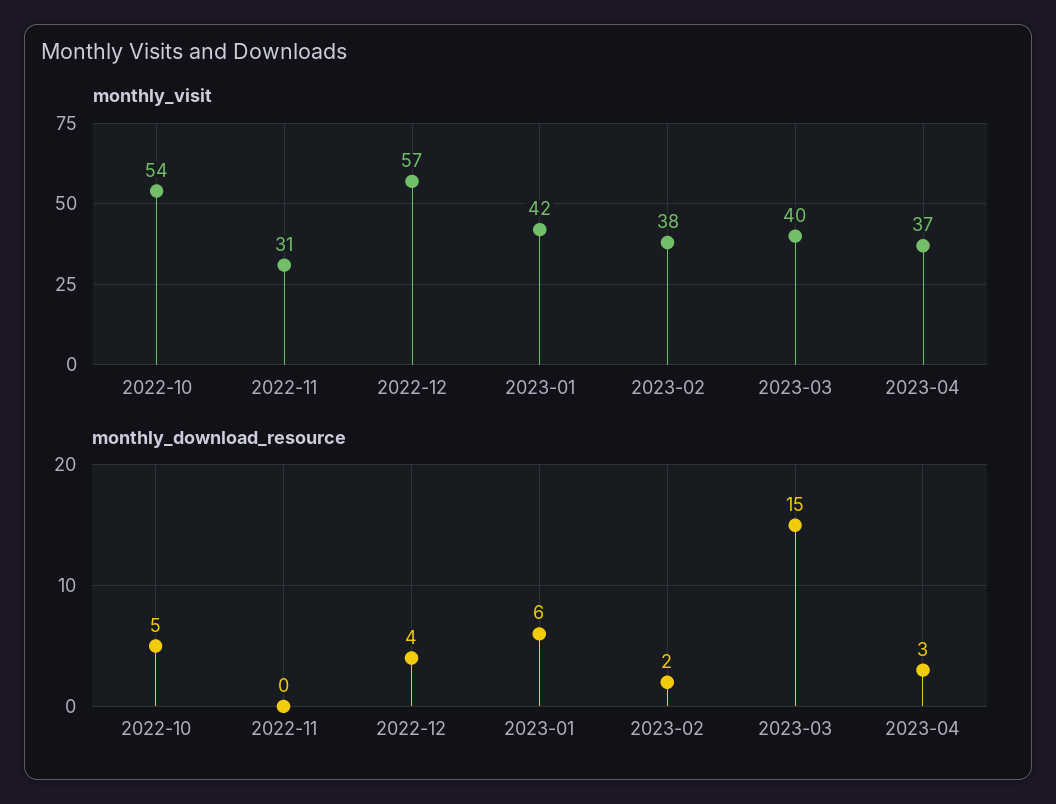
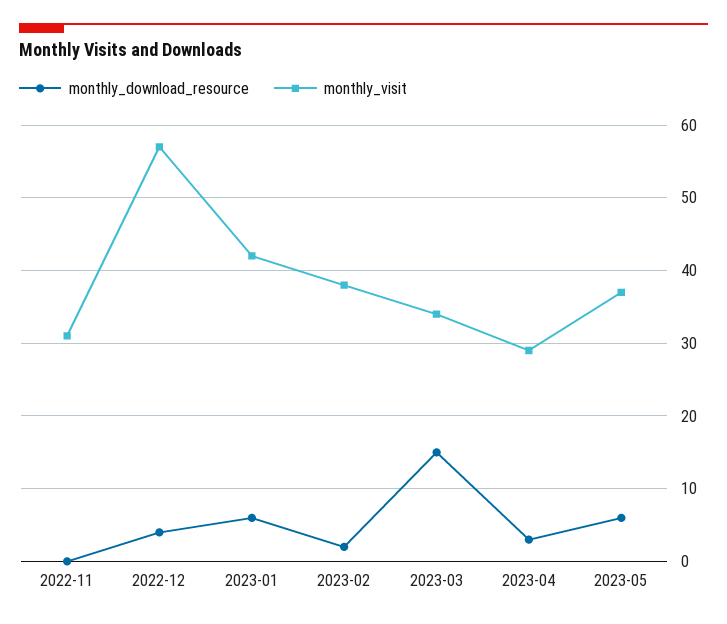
monthly_visit, 2022-10: 54 -> none
monthly_visit, 2023-03: 40 -> 34
monthly_visit, 2023-04: 37 -> 29
monthly_download_resource, 2022-10: 5 -> none
monthly_download_resource, 2023-05: none -> 6
monthly_visit, 2023-05: none -> 37

